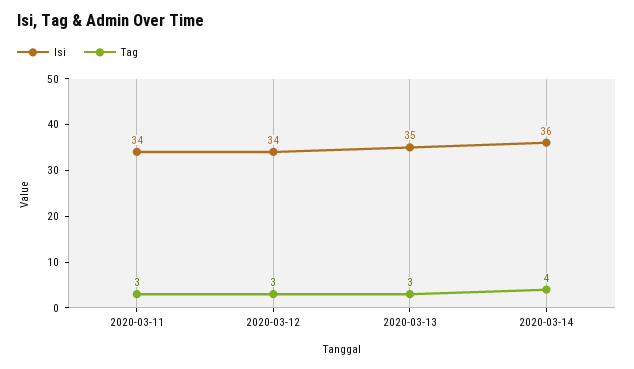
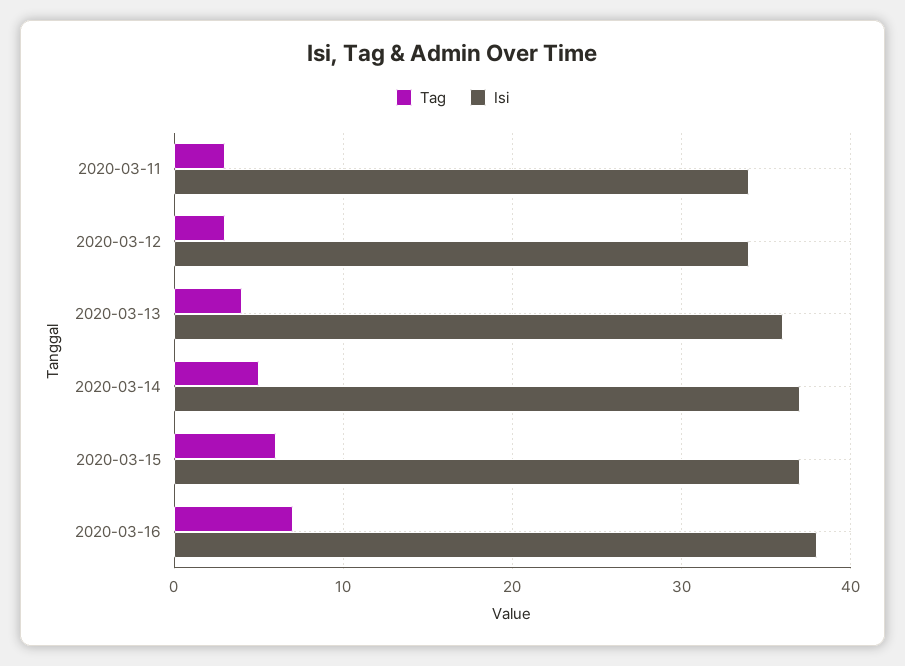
Isi, 2020-03-13: 35 -> 36
Tag, 2020-03-13: 3 -> 4
Isi, 2020-03-14: 36 -> 37
Tag, 2020-03-14: 4 -> 5
Tag, 2020-03-15: none -> 6
Isi, 2020-03-15: none -> 37
Tag, 2020-03-16: none -> 7
Isi, 2020-03-16: none -> 38

